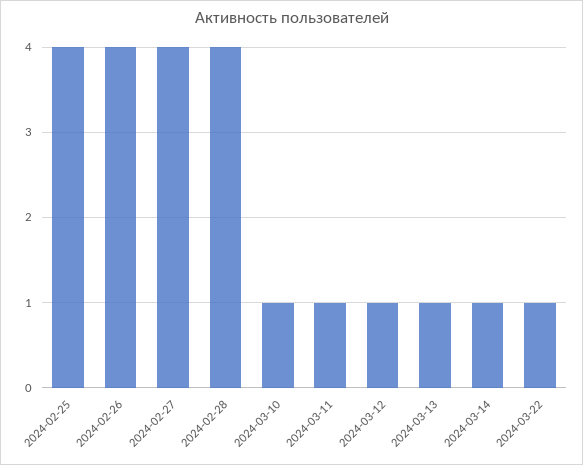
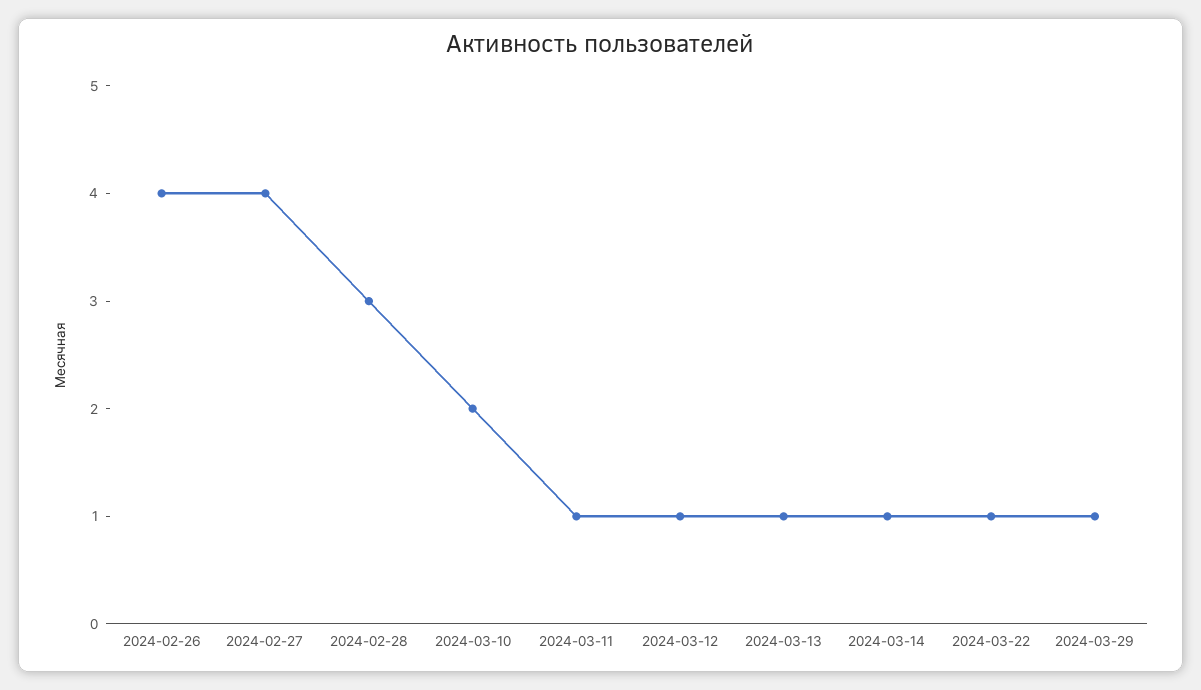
2024-02-25: 4 -> none
2024-02-28: 4 -> 3
2024-03-10: 1 -> 2
2024-03-29: none -> 1

